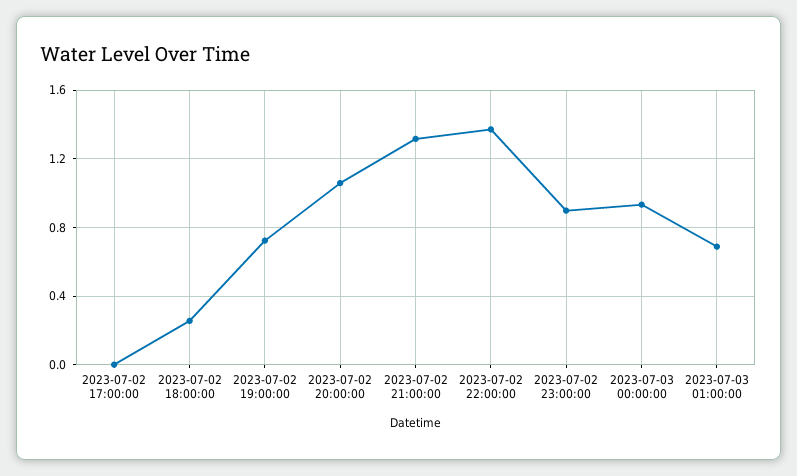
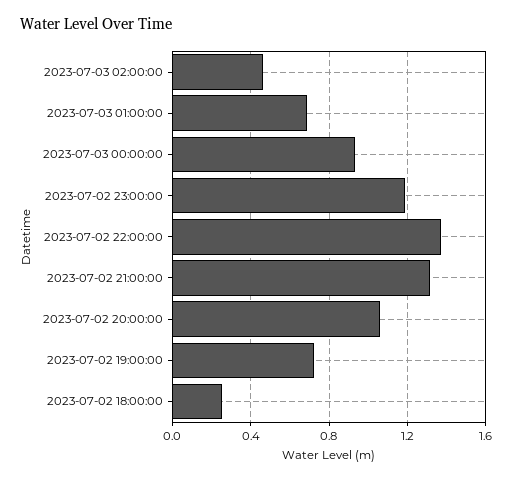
2023-07-02 17:00:00: 0 -> none
2023-07-02 23:00:00: 0.9 -> 1.2
2023-07-03 02:00:00: none -> 0.45

